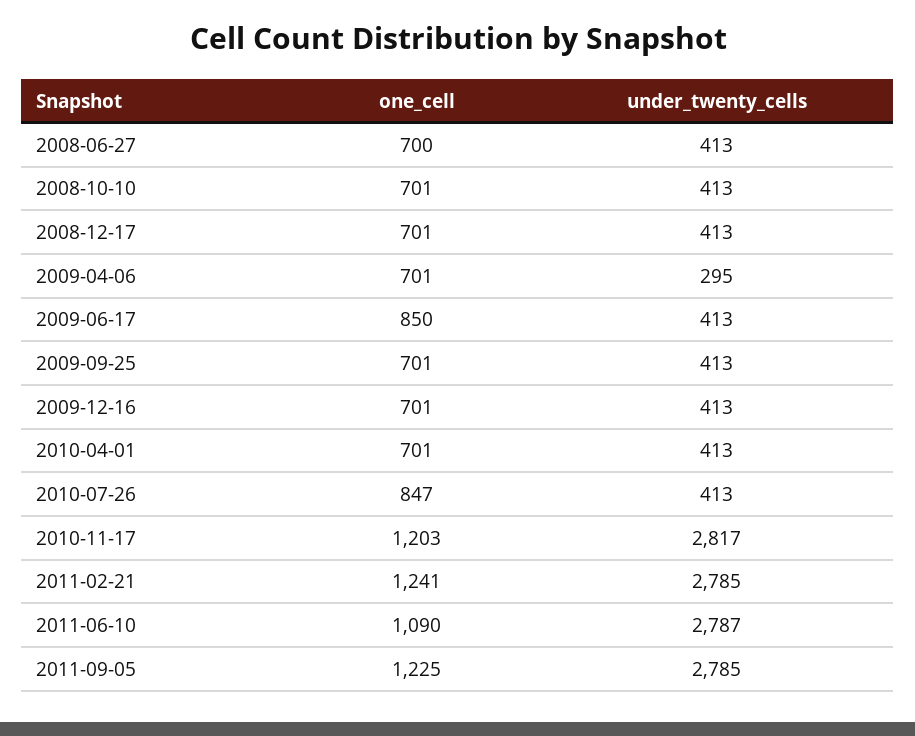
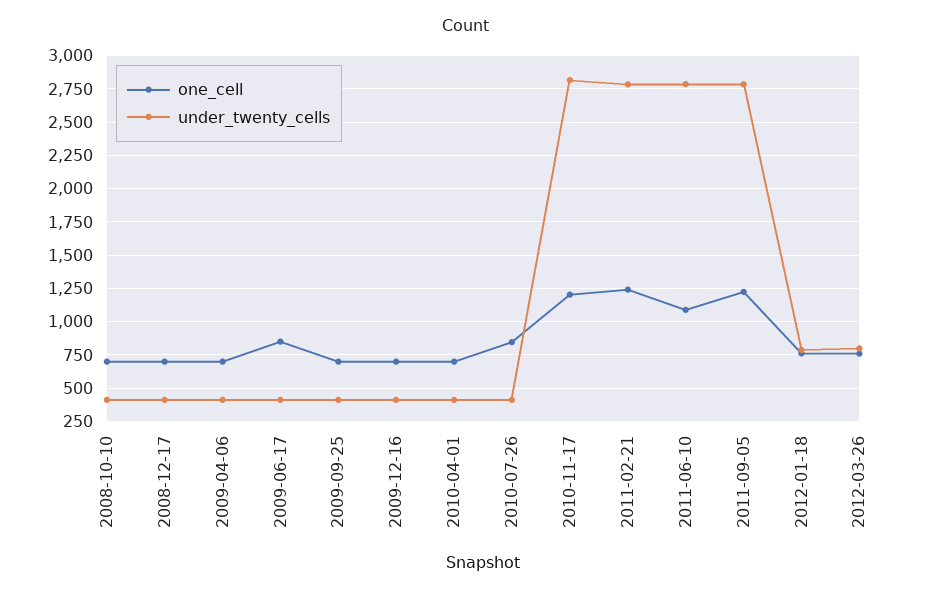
one_cell, 2008-06-27: 700 -> none
under_twenty_cells, 2008-06-27: 413 -> none
under_twenty_cells, 2009-04-06: 295 -> 400
one_cell, 2012-01-18: none -> 750
under_twenty_cells, 2012-01-18: none -> 800
one_cell, 2012-03-26: none -> 750
under_twenty_cells, 2012-03-26: none -> 800

